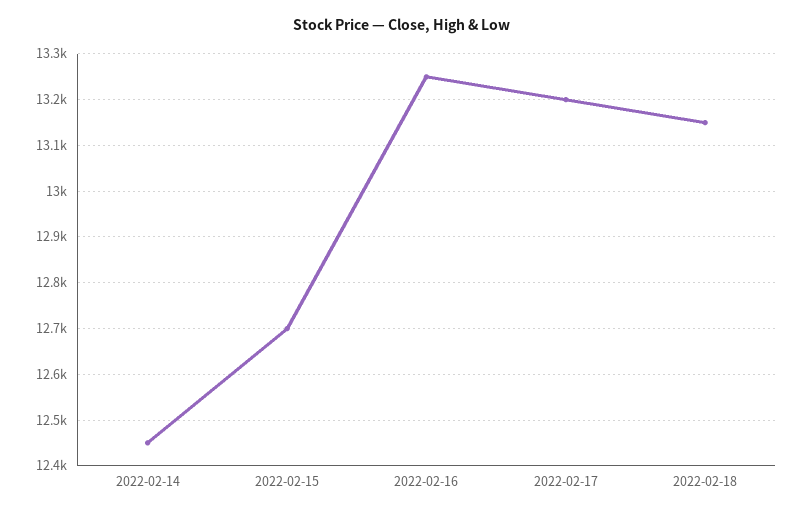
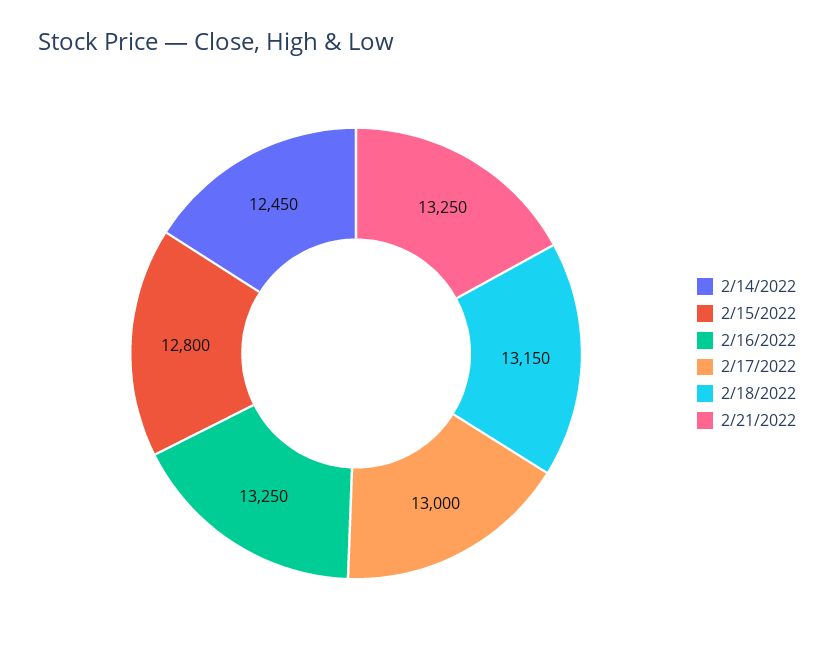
2022-02-15: 12700 -> 12800
2022-02-17: 13200 -> 13000
2/21/2022: none -> 13250

